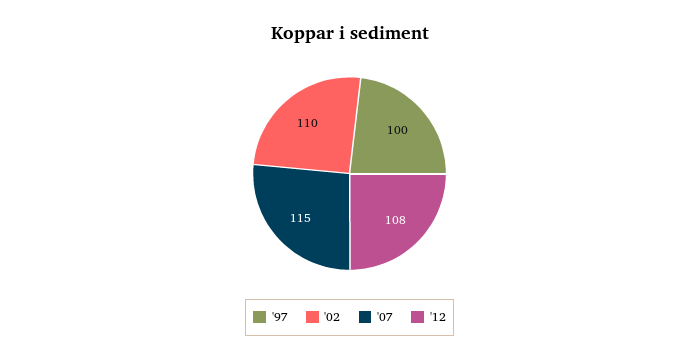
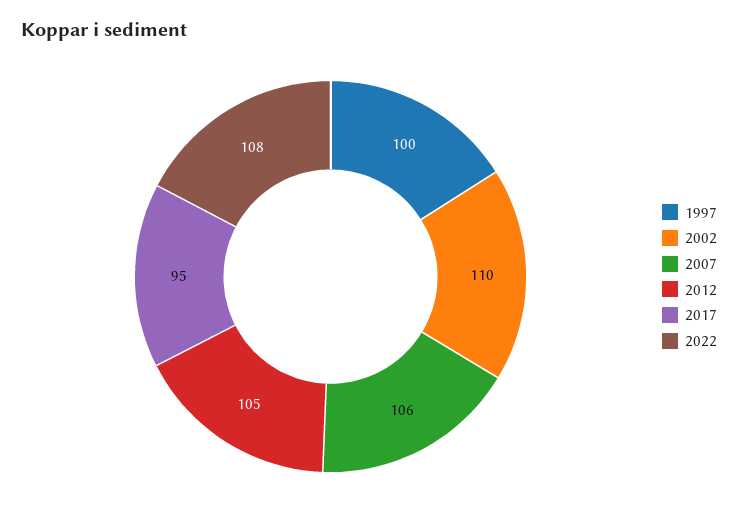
'07: 115 -> 106
'12: 108 -> 105
2017: none -> 95
2022: none -> 108

